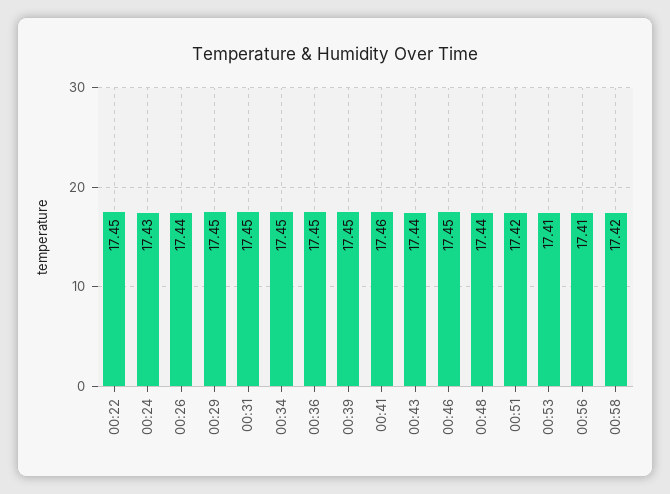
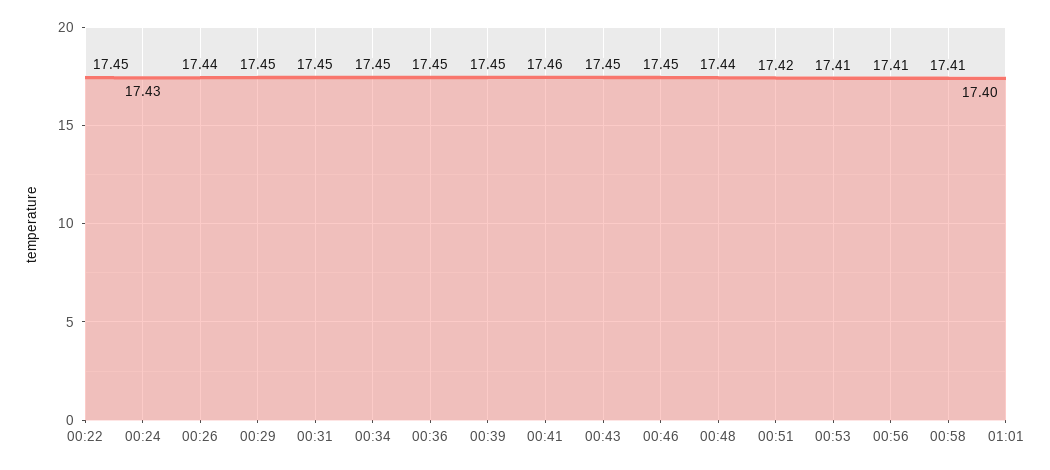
00:43: 17.44 -> 17.45
00:58: 17.42 -> 17.41
01:01: none -> 17.4

